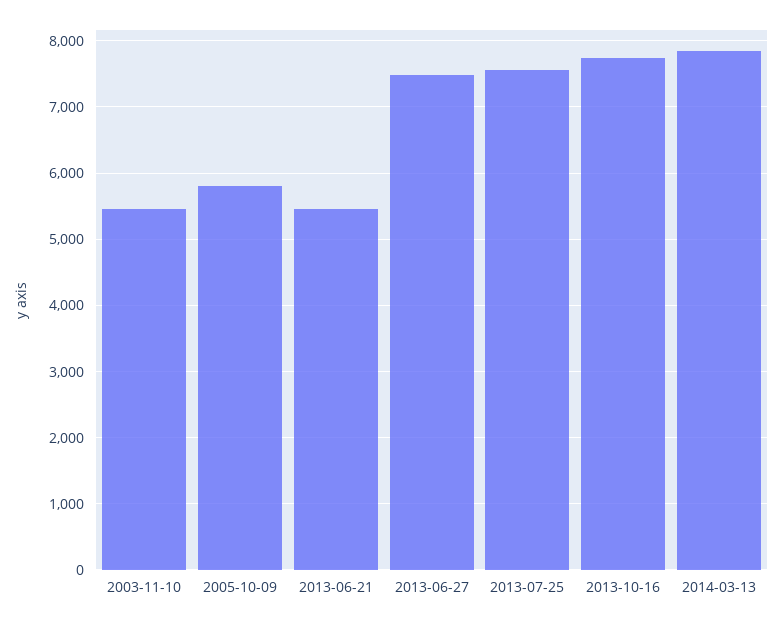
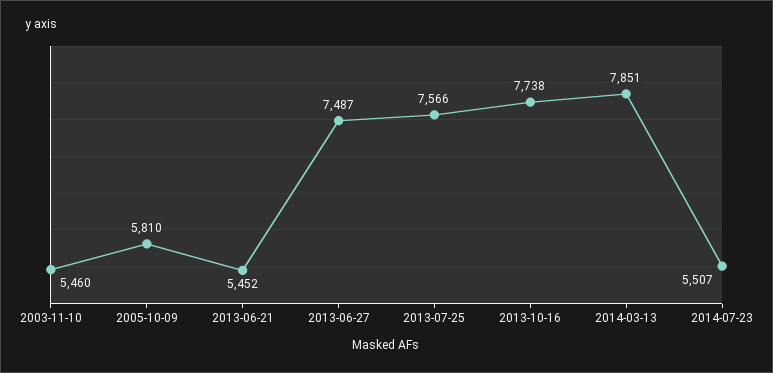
2014-07-23: none -> 5507

